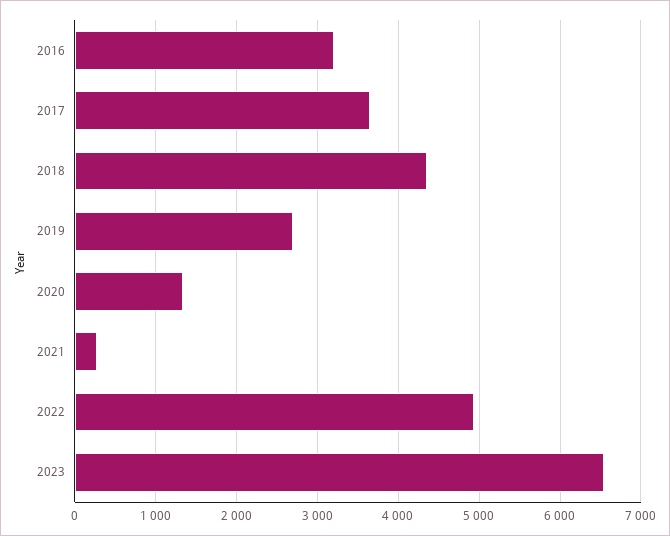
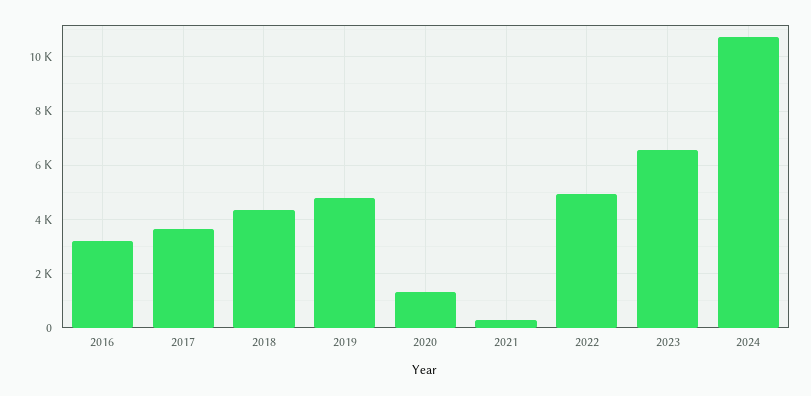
2019: 2700 -> 4750
2024: none -> 10750

